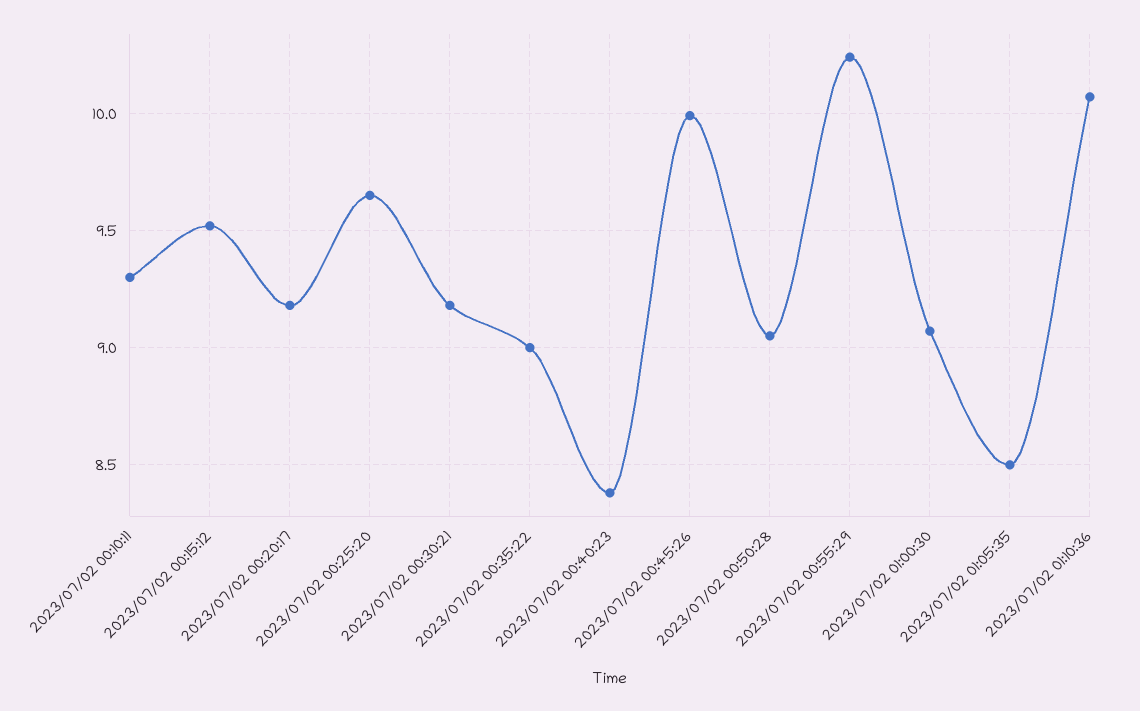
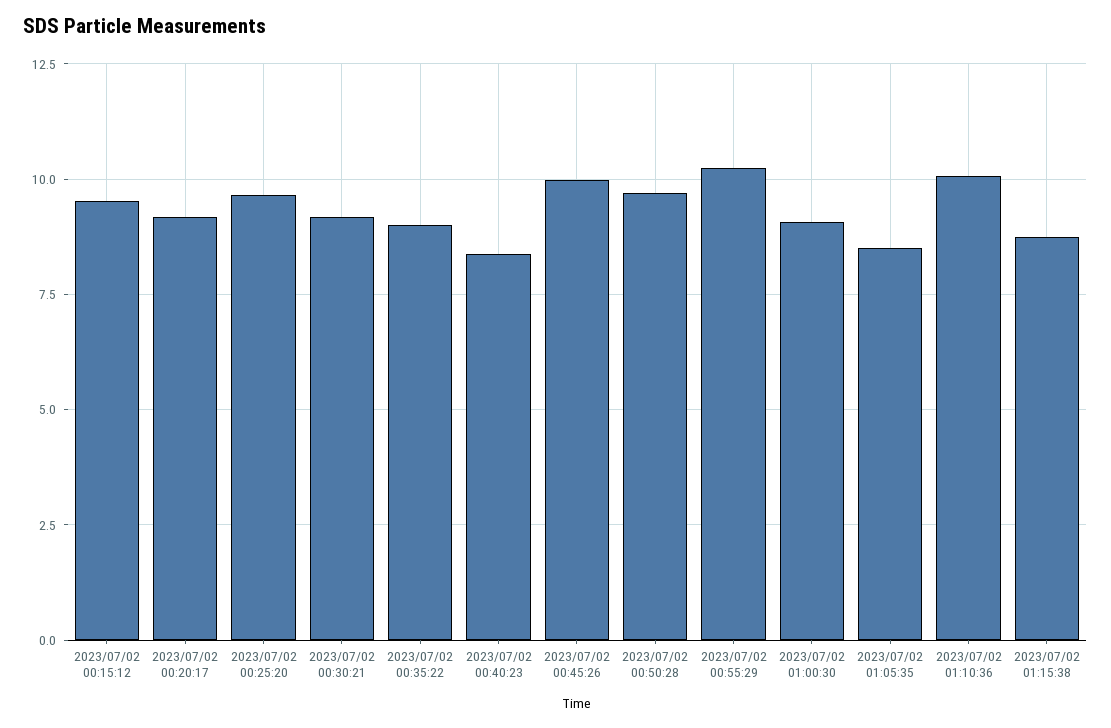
2023/07/02 00:10:11: 9.3 -> none
2023/07/02 00:50:28: 9.05 -> 9.75
2023/07/02 01:15:38: none -> 8.75

